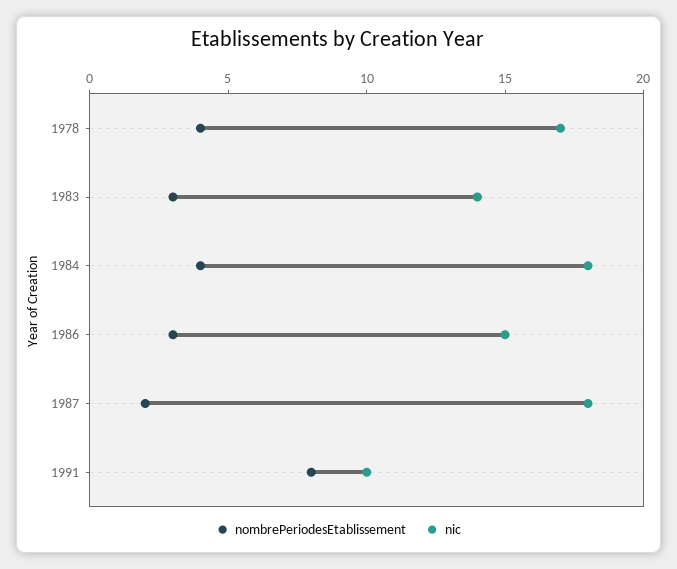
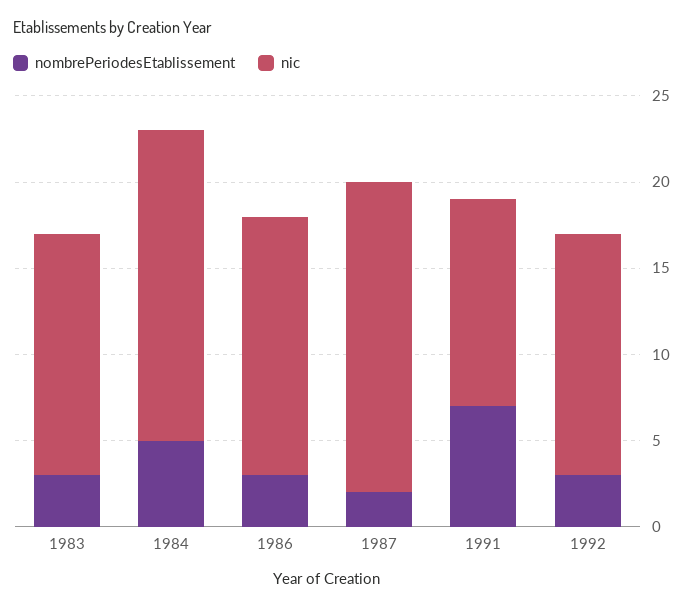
nombrePeriodesEtablissement, 1978: 4 -> none
nic, 1978: 17 -> none
nombrePeriodesEtablissement, 1984: 4 -> 5
nombrePeriodesEtablissement, 1991: 8 -> 7
nic, 1991: 10 -> 12
nombrePeriodesEtablissement, 1992: none -> 3
nic, 1992: none -> 14

